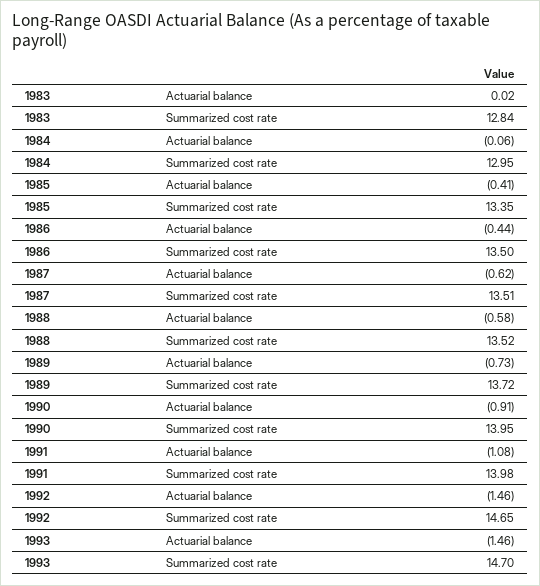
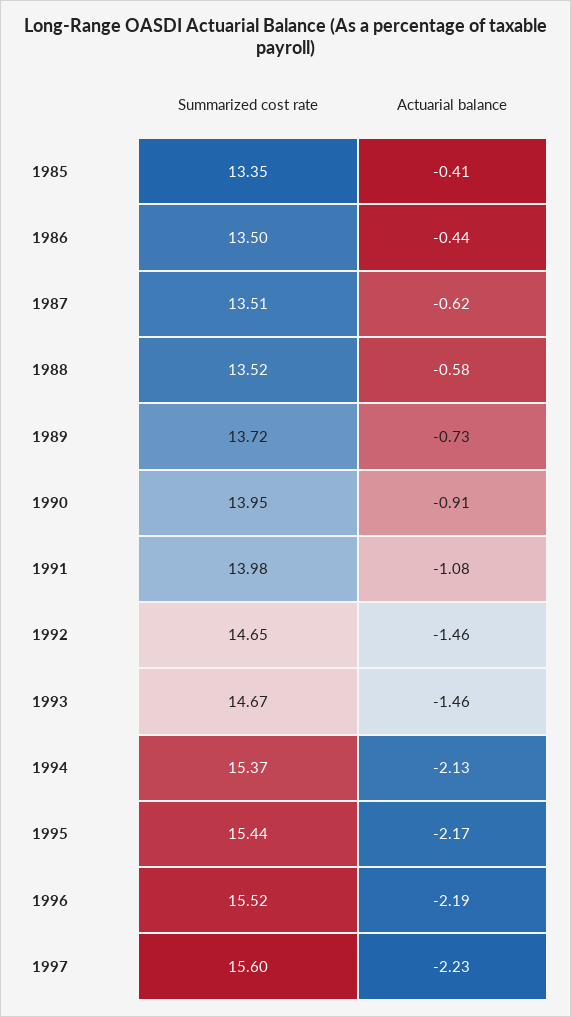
1983, Actuarial balance: 0.02 -> none
1983, Summarized cost rate: 12.84 -> none
1984, Actuarial balance: -0.06 -> none
1984, Summarized cost rate: 12.95 -> none
1993, Summarized cost rate: 14.7 -> 14.67
1994, Summarized cost rate: none -> 15.37
1994, Actuarial balance: none -> -2.13
1995, Summarized cost rate: none -> 15.44
1995, Actuarial balance: none -> -2.17
1996, Summarized cost rate: none -> 15.52
1996, Actuarial balance: none -> -2.19
1997, Summarized cost rate: none -> 15.6
1997, Actuarial balance: none -> -2.23

